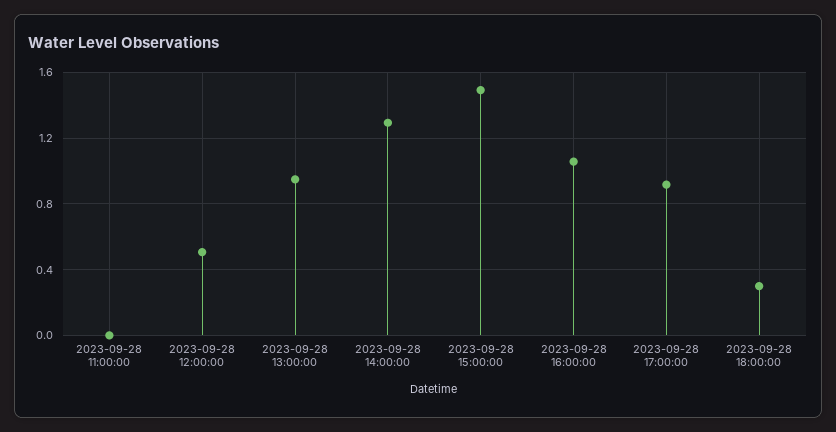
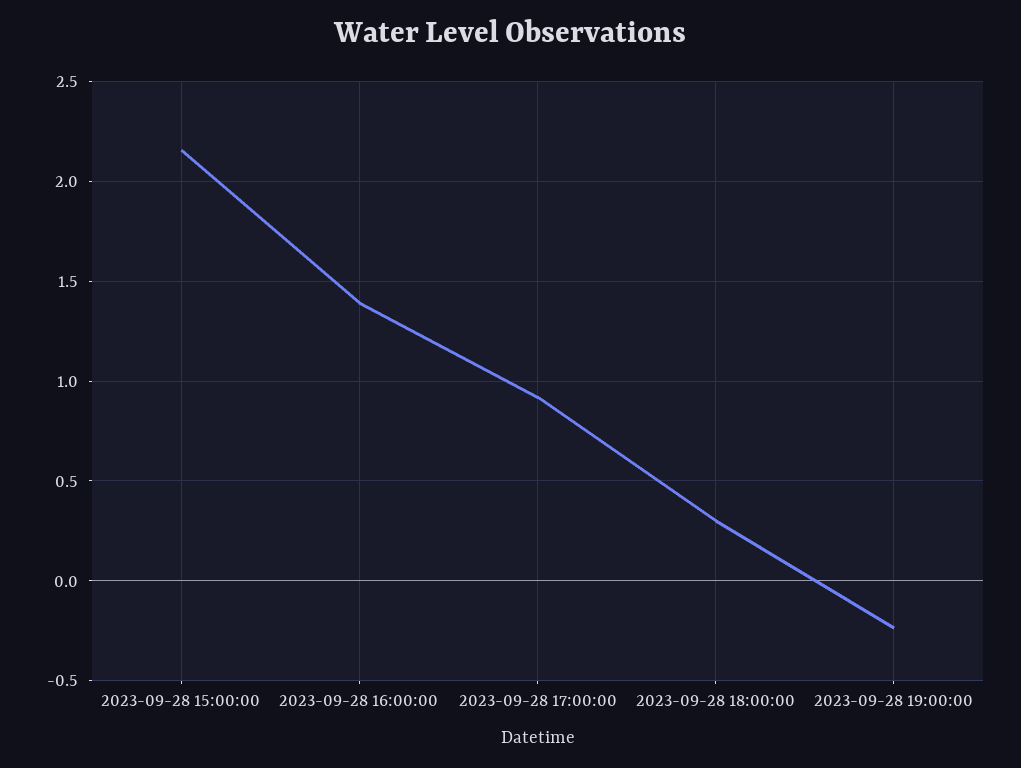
2023-09-28 11:00:00: 0 -> none
2023-09-28 12:00:00: 0.5 -> none
2023-09-28 13:00:00: 0.95 -> none
2023-09-28 14:00:00: 1.3 -> none
2023-09-28 15:00:00: 1.5 -> 2.15
2023-09-28 16:00:00: 1.05 -> 1.4
2023-09-28 19:00:00: none -> -0.25

